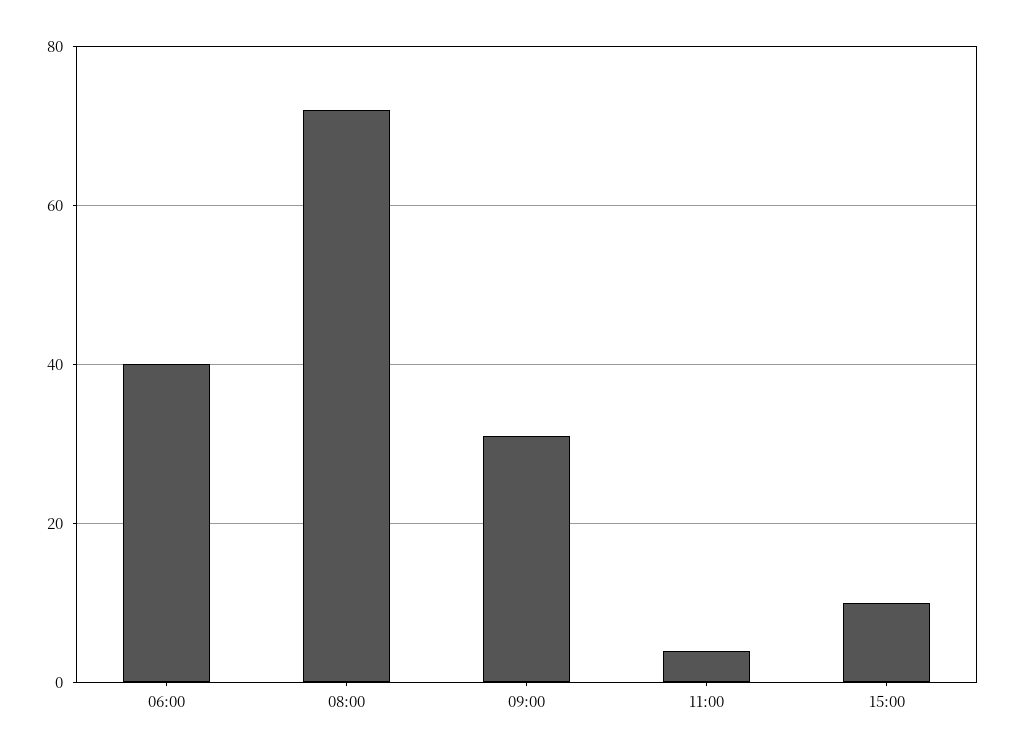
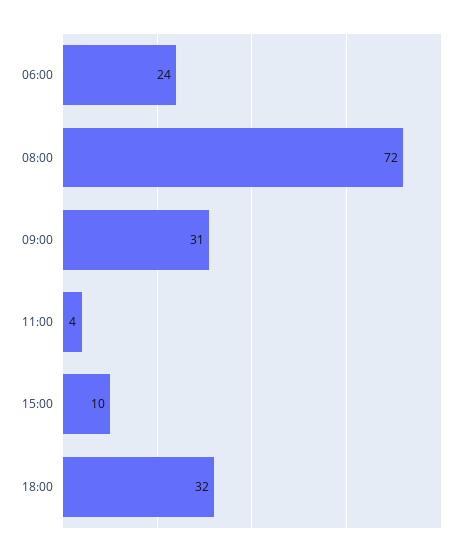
06:00: 40 -> 24
18:00: none -> 32

